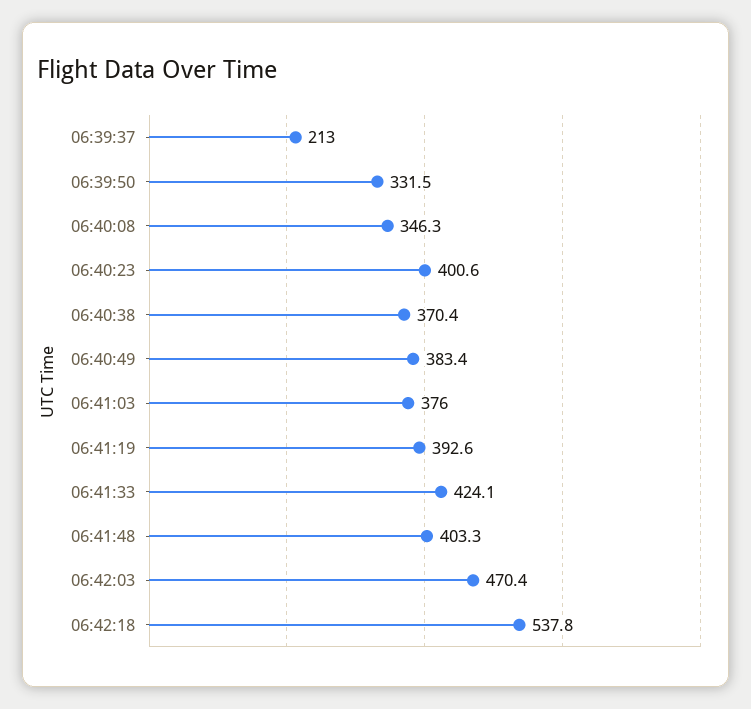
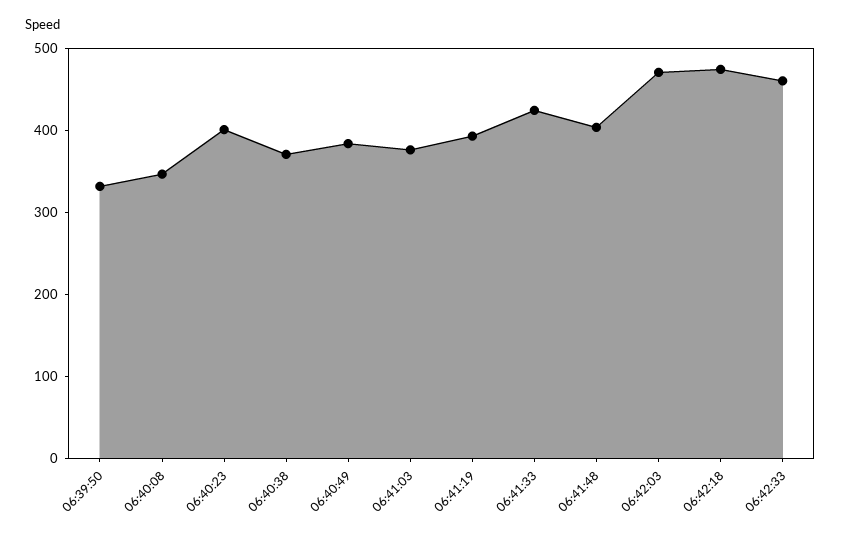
06:39:37: 213 -> none
06:42:18: 537.8 -> 480
06:42:33: none -> 460

